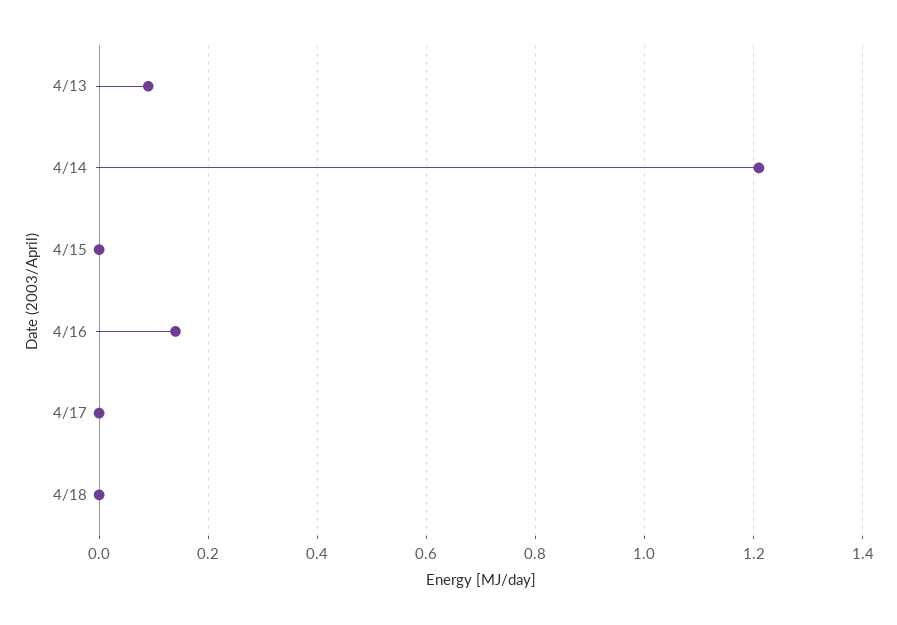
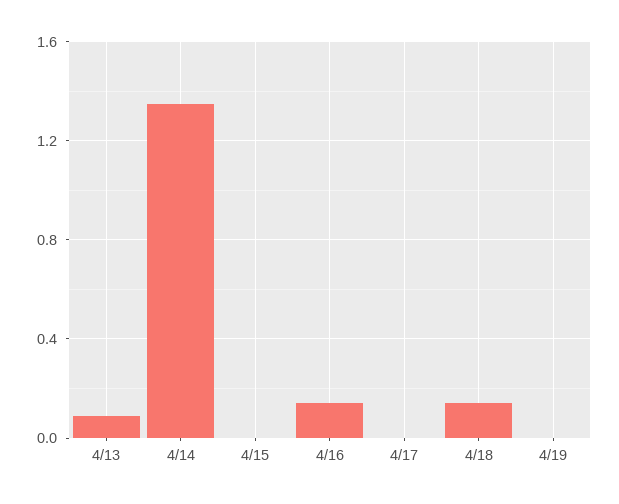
4/14: 1.2 -> 1.35
4/18: 0 -> 0.15
4/19: none -> 0

